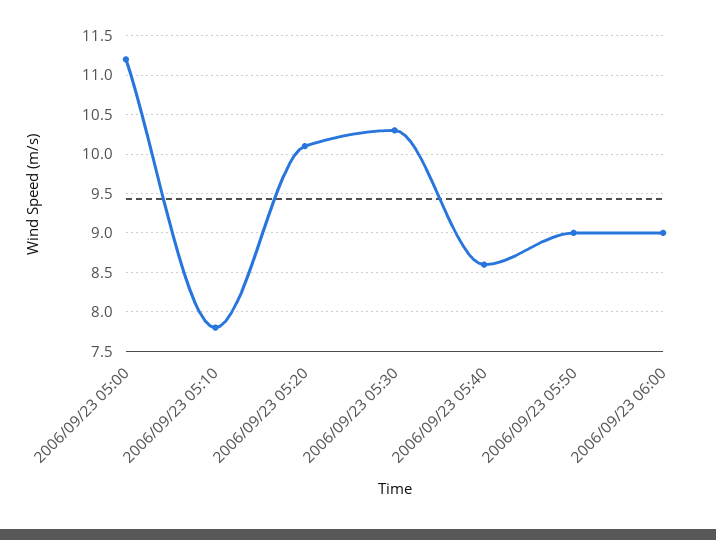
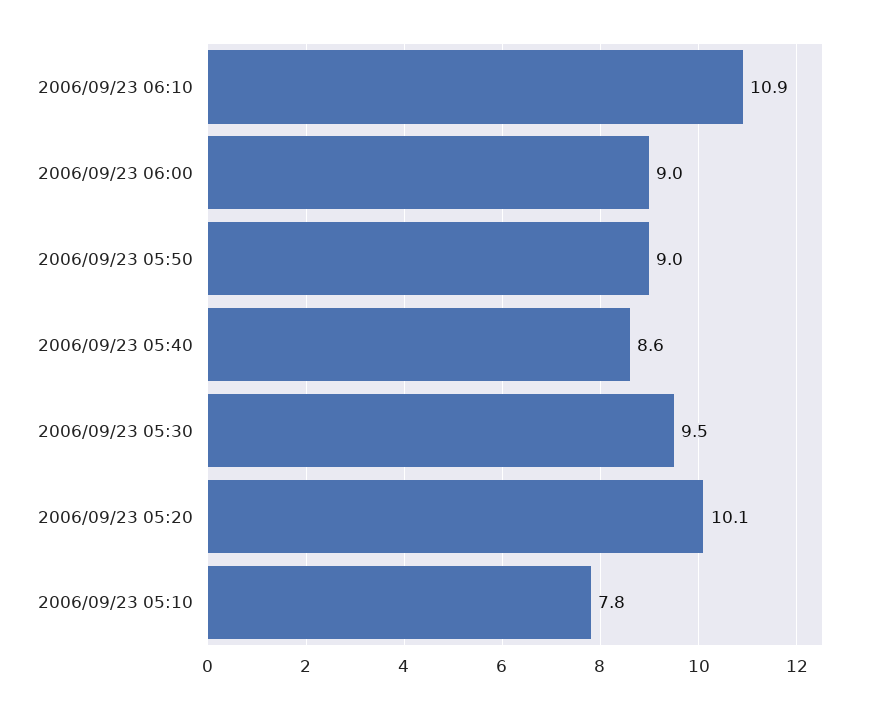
2006/09/23 05:00: 11.2 -> none
2006/09/23 05:30: 10.3 -> 9.5
2006/09/23 06:10: none -> 10.9

